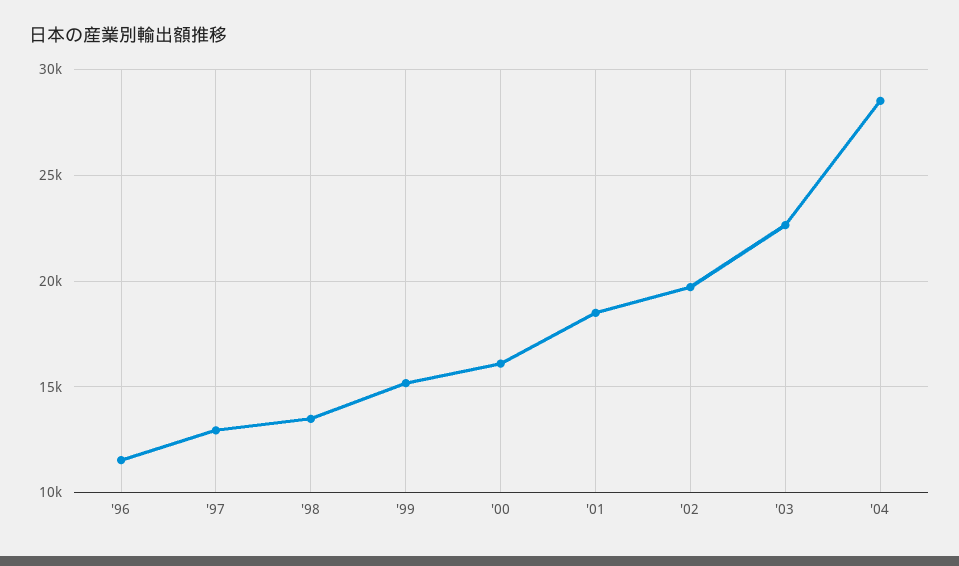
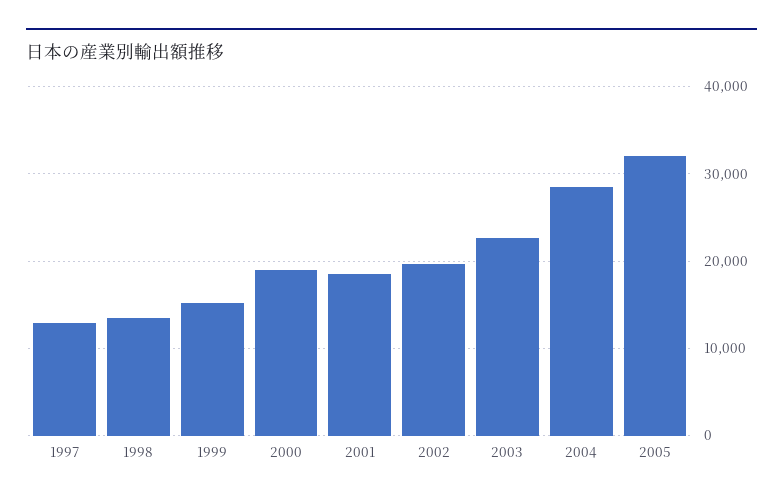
'96: 11500 -> none
'00: 16000 -> 19000
2005: none -> 32000

